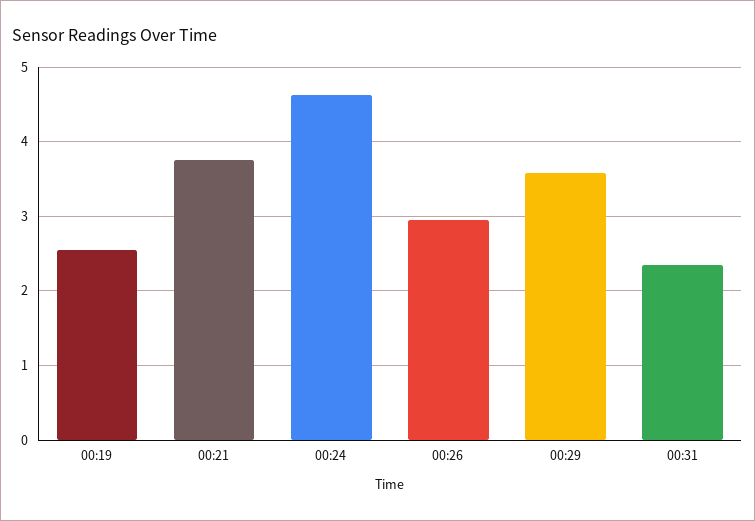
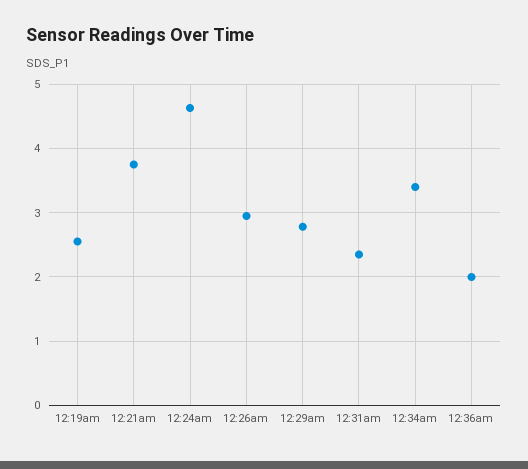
00:29: 3.6 -> 2.8
12:34am: none -> 3.4
12:36am: none -> 2

